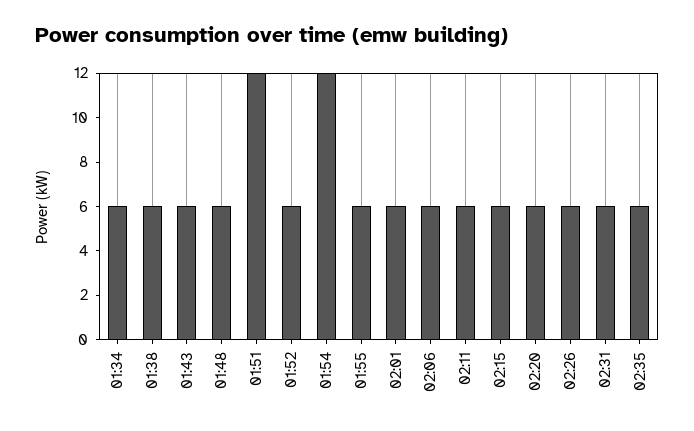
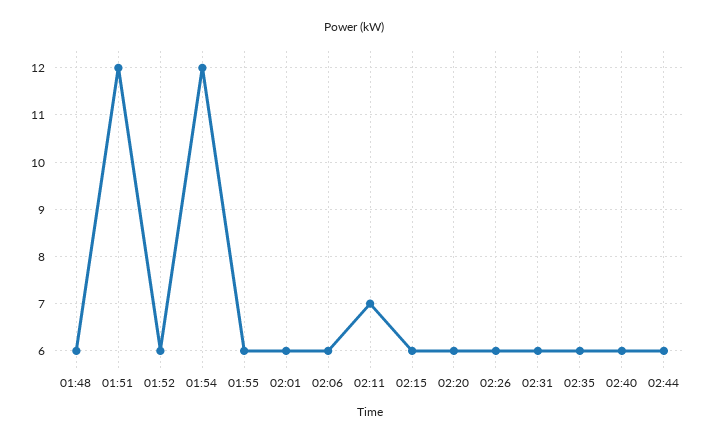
01:34: 6 -> none
01:38: 6 -> none
01:43: 6 -> none
02:11: 6 -> 7
02:40: none -> 6
02:44: none -> 6

